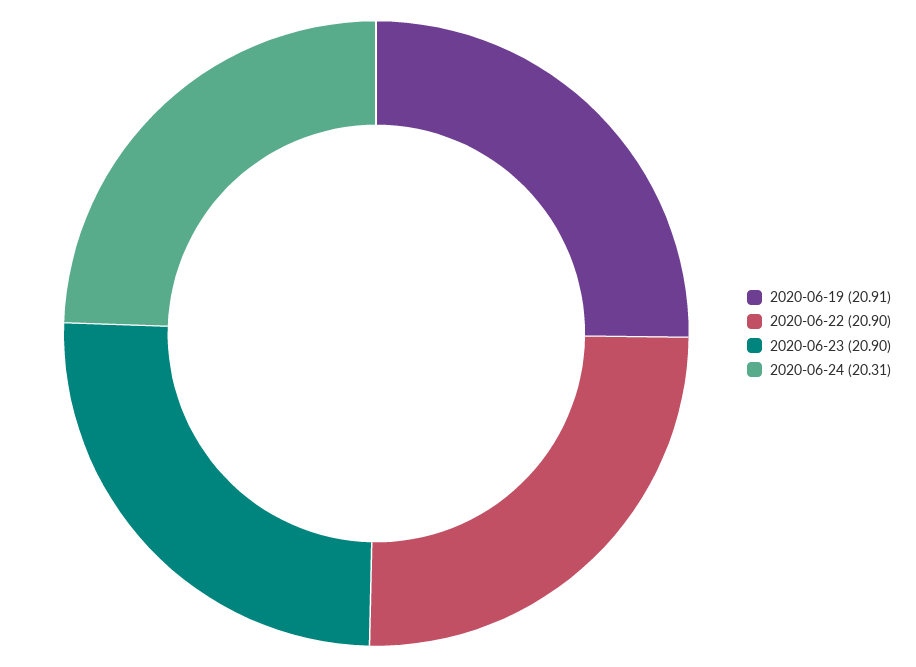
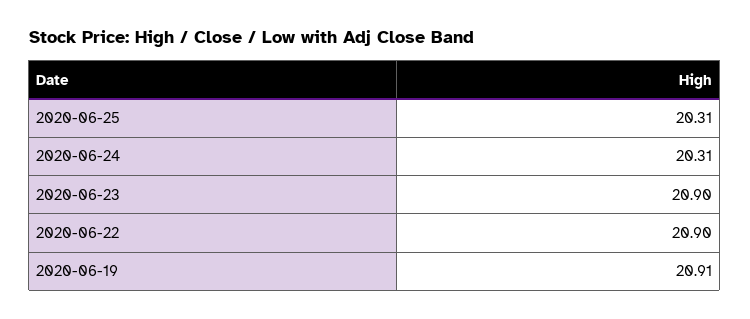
2020-06-25: none -> 20.31

